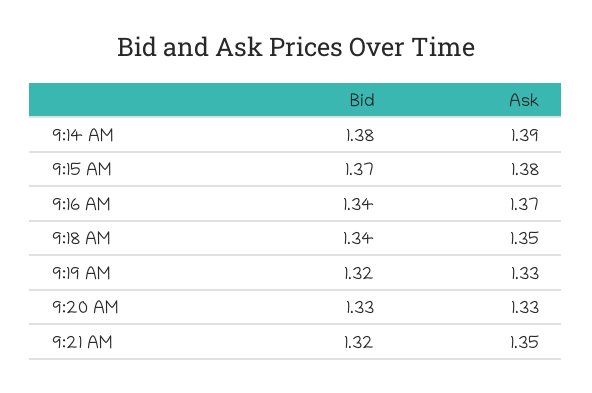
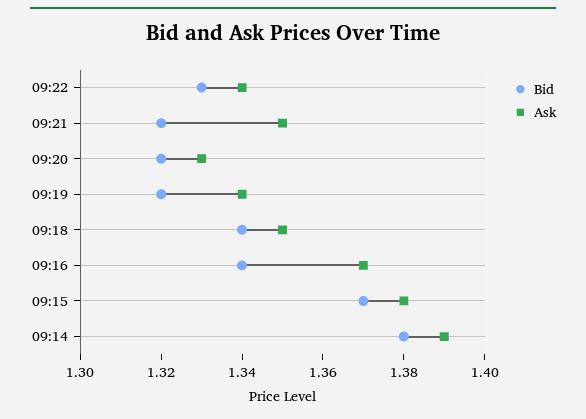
Ask, 9:19 AM: 1.33 -> 1.34
Bid, 9:20 AM: 1.33 -> 1.32
Bid, 09:22: none -> 1.33
Ask, 09:22: none -> 1.34

